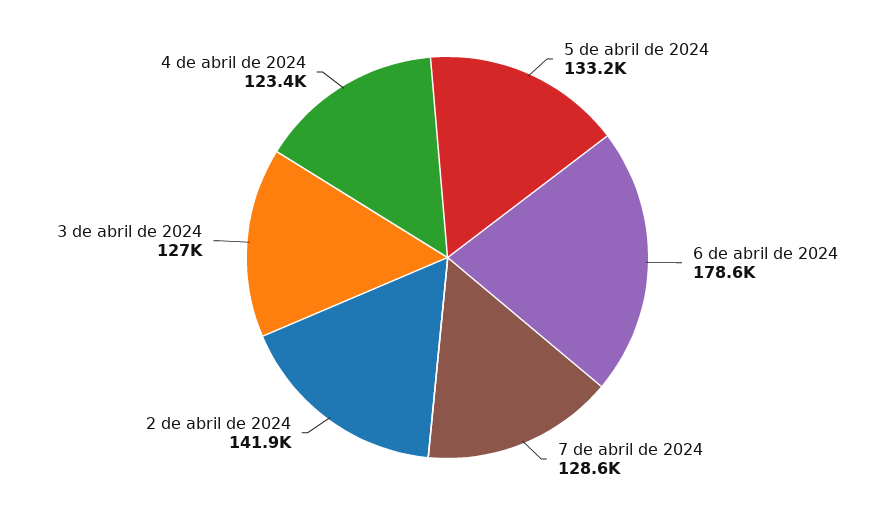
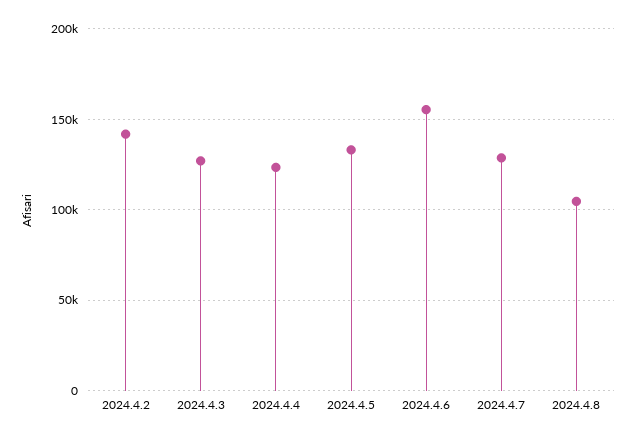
6 de abril de 2024: 178600 -> 155000
2024.4.8: none -> 105000

